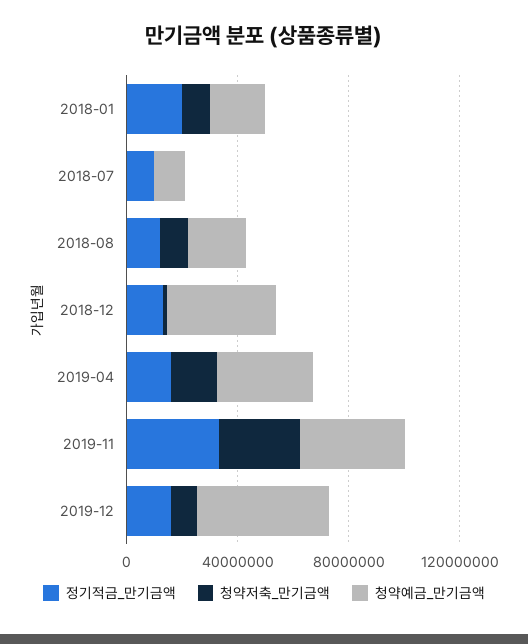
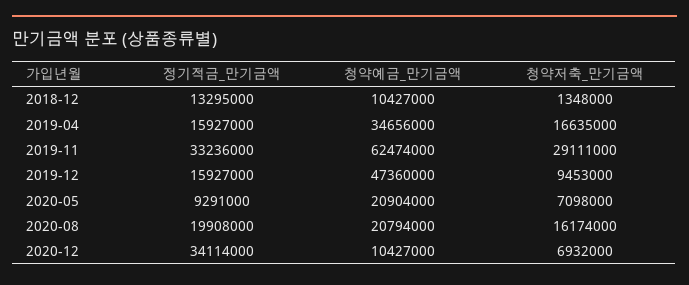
정기적금_만기금액, 2018-01: 20000000 -> none
청약저축_만기금액, 2018-01: 10000000 -> none
청약예금_만기금액, 2018-01: 20000000 -> none
정기적금_만기금액, 2018-07: 10000000 -> none
청약저축_만기금액, 2018-07: 0 -> none
청약예금_만기금액, 2018-07: 10000000 -> none
정기적금_만기금액, 2018-08: 10000000 -> none
청약저축_만기금액, 2018-08: 10000000 -> none
청약예금_만기금액, 2018-08: 20000000 -> none
청약예금_만기금액, 2018-12: 40000000 -> 10427000
청약예금_만기금액, 2019-11: 40000000 -> 62474000
정기적금_만기금액, 2020-05: none -> 9291000
청약예금_만기금액, 2020-05: none -> 20904000
청약저축_만기금액, 2020-05: none -> 7098000
정기적금_만기금액, 2020-08: none -> 19908000
청약예금_만기금액, 2020-08: none -> 20794000
청약저축_만기금액, 2020-08: none -> 16174000
정기적금_만기금액, 2020-12: none -> 34114000
청약예금_만기금액, 2020-12: none -> 10427000
청약저축_만기금액, 2020-12: none -> 6932000

